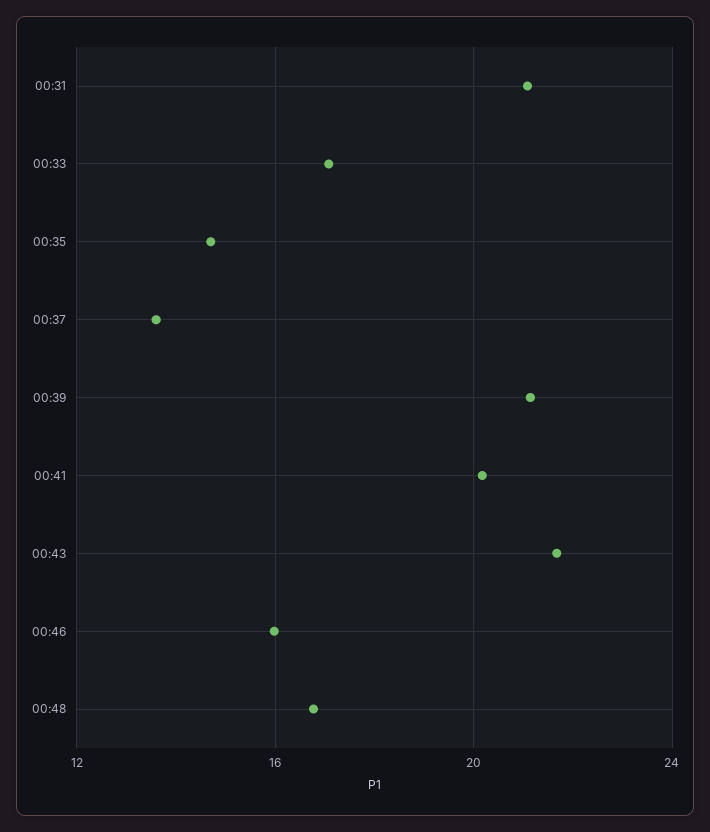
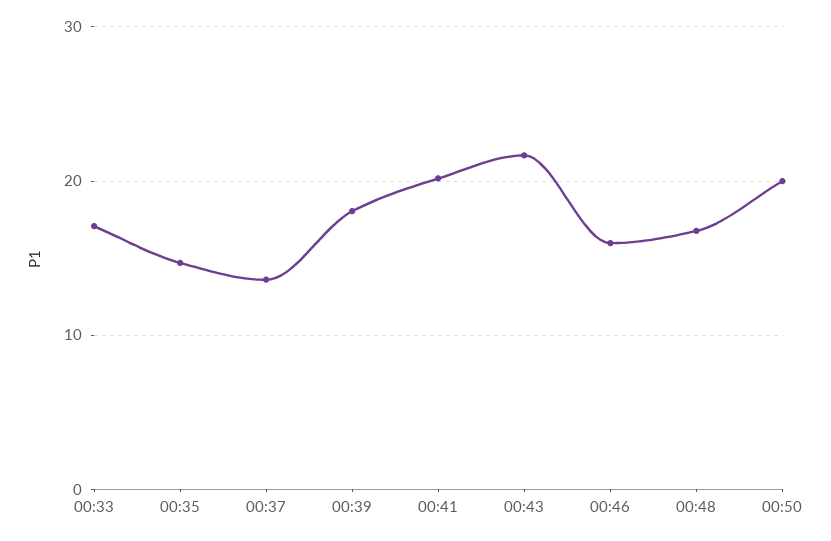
00:31: 21 -> none
00:39: 21 -> 18
00:50: none -> 20

